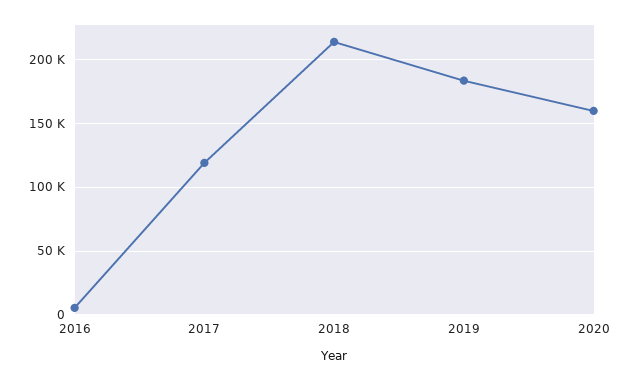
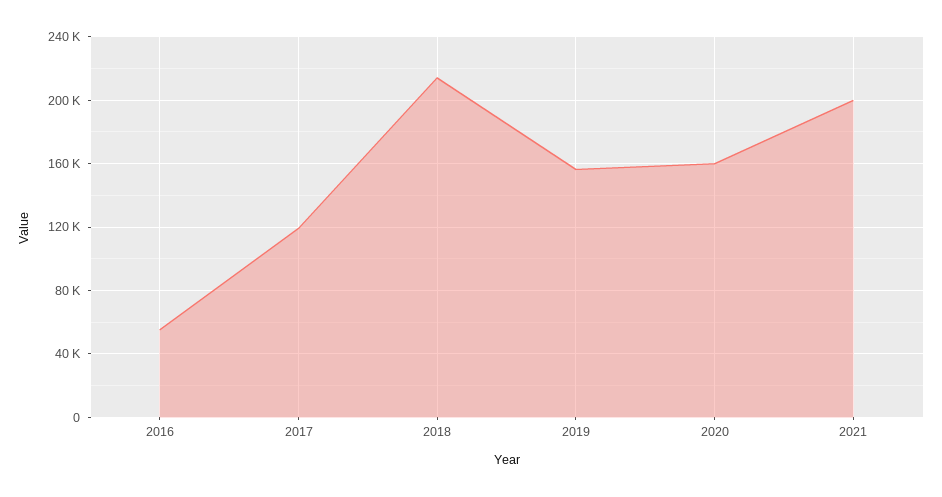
2016: 5000 -> 55000
2019: 185000 -> 155000
2021: none -> 200000

